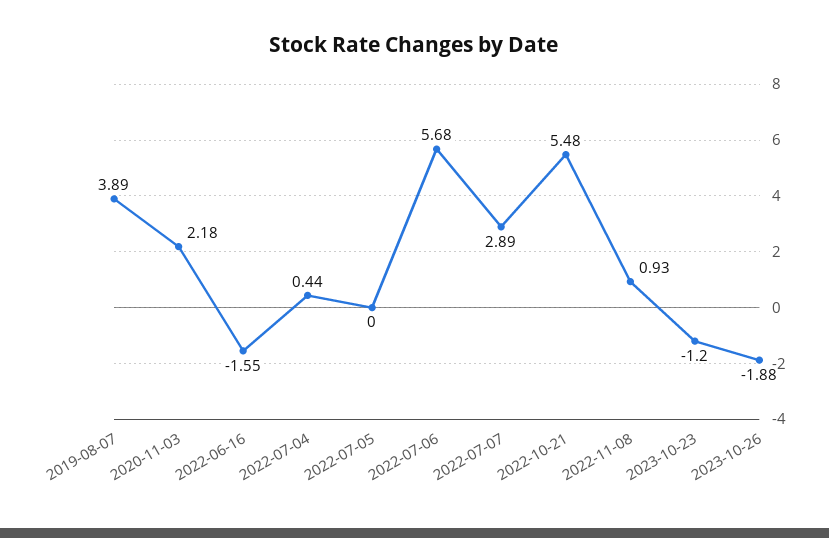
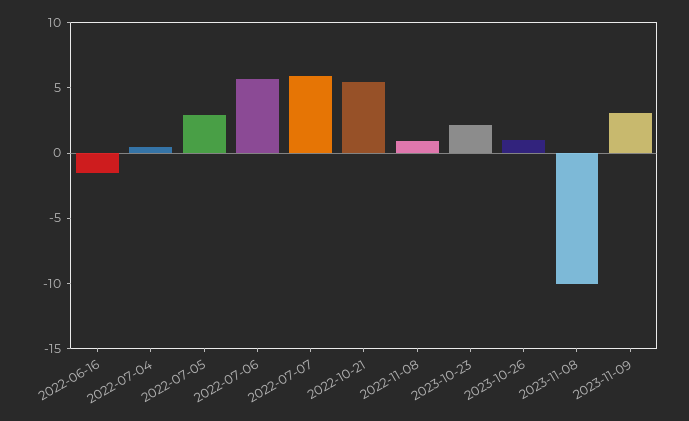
2019-08-07: 3.89 -> none
2020-11-03: 2.18 -> none
2022-07-05: 0 -> 3
2022-07-07: 2.89 -> 6
2023-10-23: -1.2 -> 2
2023-10-26: -1.88 -> 1
2023-11-08: none -> -10
2023-11-09: none -> 3

